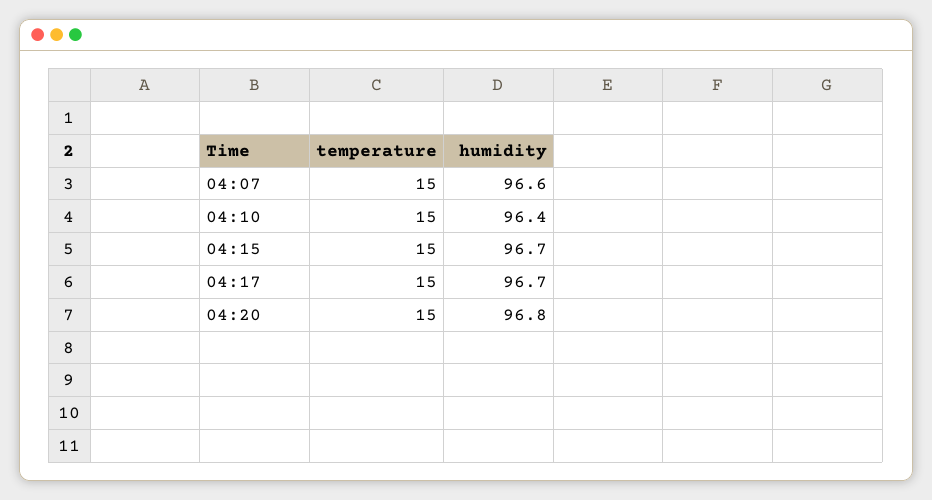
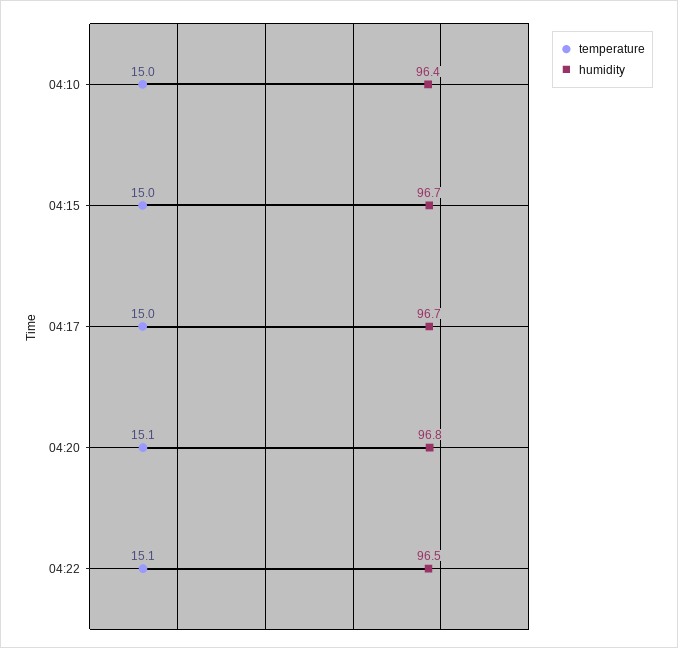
temperature, 04:07: 15 -> none
humidity, 04:07: 96.6 -> none
temperature, 04:20: 15 -> 15.1
temperature, 04:22: none -> 15.1
humidity, 04:22: none -> 96.5

